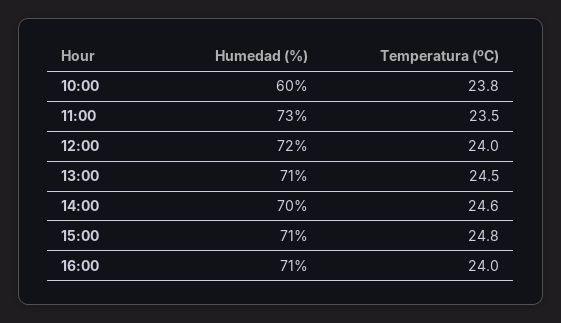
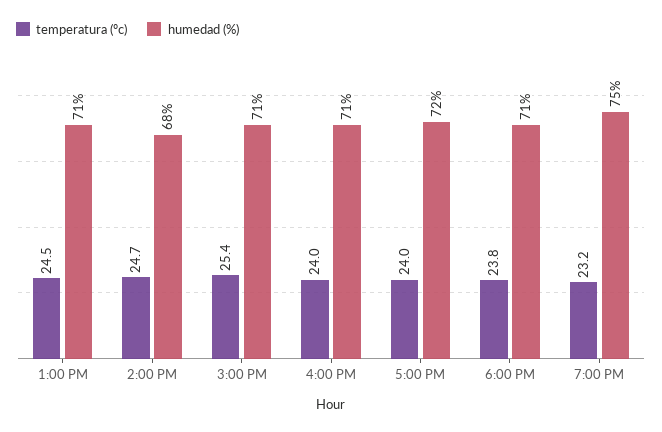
Humedad (%), 10:00: 60 -> none
Temperatura (ºC), 10:00: 23.8 -> none
Humedad (%), 11:00: 73 -> none
Temperatura (ºC), 11:00: 23.5 -> none
Humedad (%), 12:00: 72 -> none
Temperatura (ºC), 12:00: 24 -> none
Humedad (%), 14:00: 70 -> 68
Temperatura (ºC), 14:00: 24.6 -> 24.7
Temperatura (ºC), 15:00: 24.8 -> 25.4
Temperatura (ºC), 5:00 PM: none -> 24
Humedad (%), 5:00 PM: none -> 72
Temperatura (ºC), 6:00 PM: none -> 23.8
Humedad (%), 6:00 PM: none -> 71
Temperatura (ºC), 7:00 PM: none -> 23.2
Humedad (%), 7:00 PM: none -> 75

